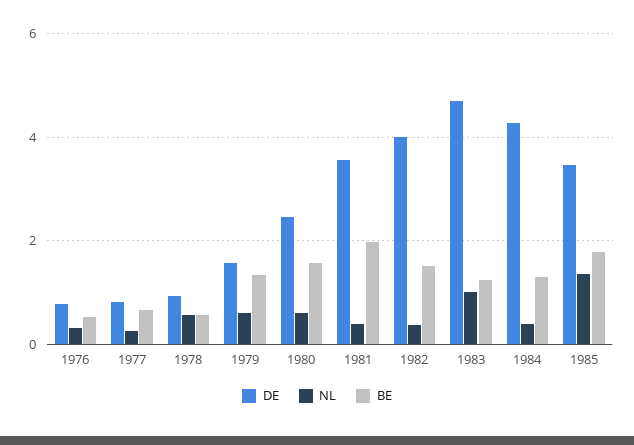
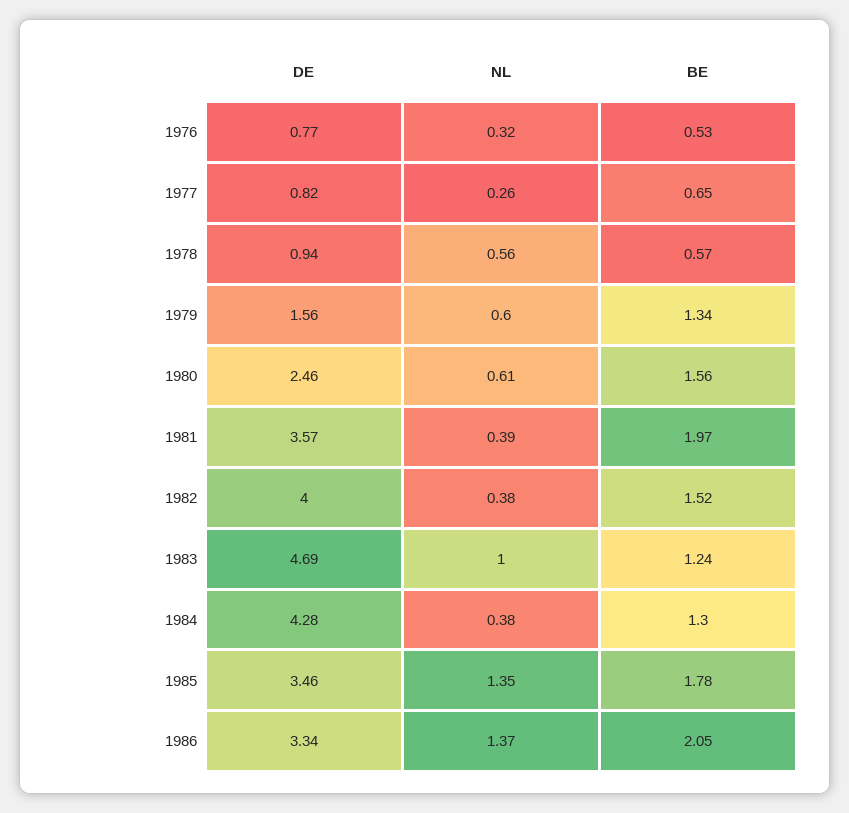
DE, 1986: none -> 3.34
NL, 1986: none -> 1.37
BE, 1986: none -> 2.05

